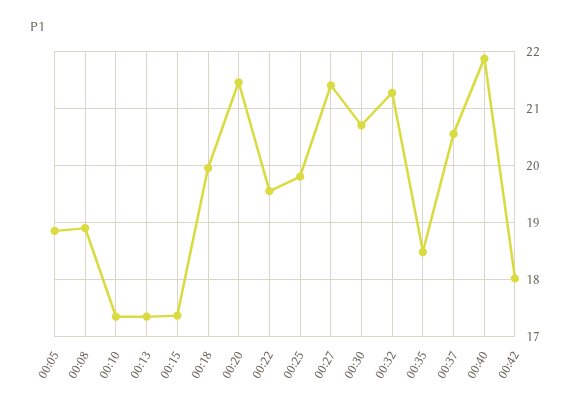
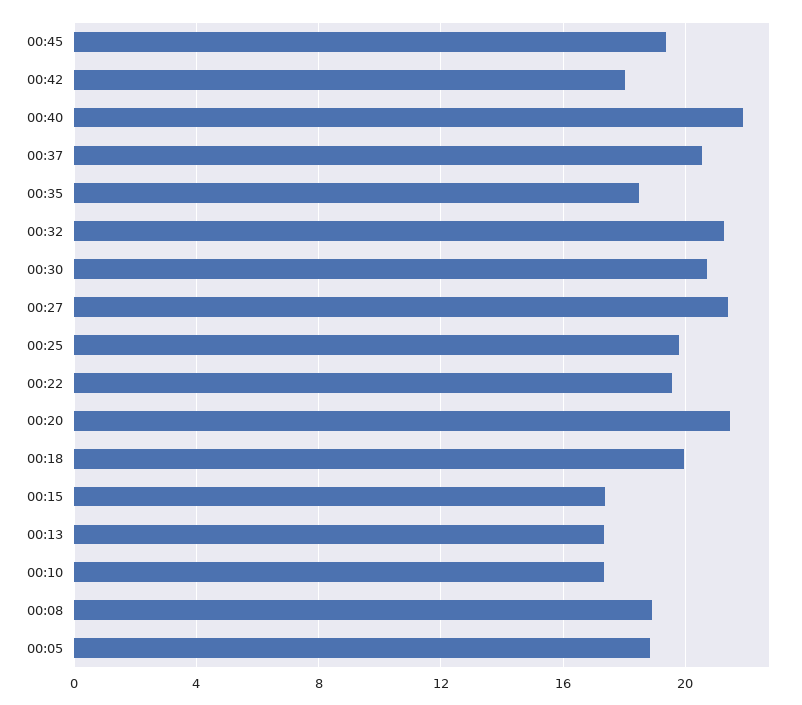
00:45: none -> 19.5

